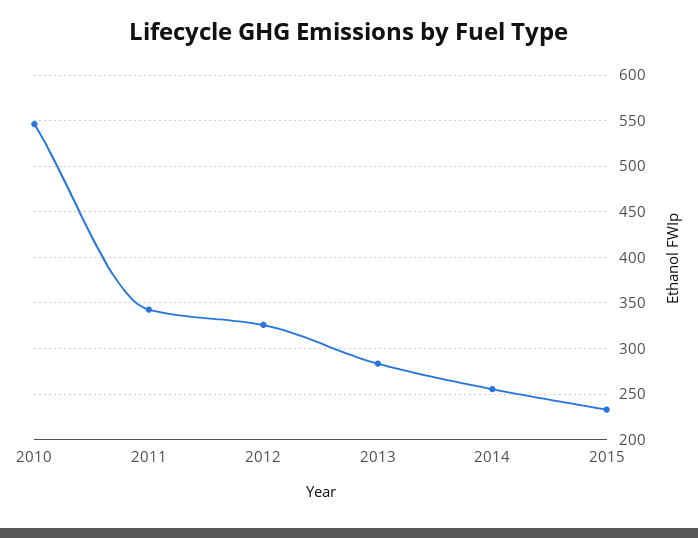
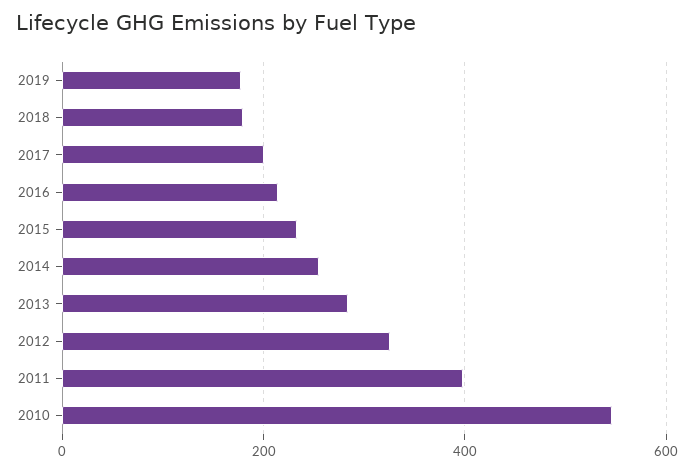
2011: 340 -> 400
2019: none -> 180
2018: none -> 180
2017: none -> 200
2016: none -> 220

